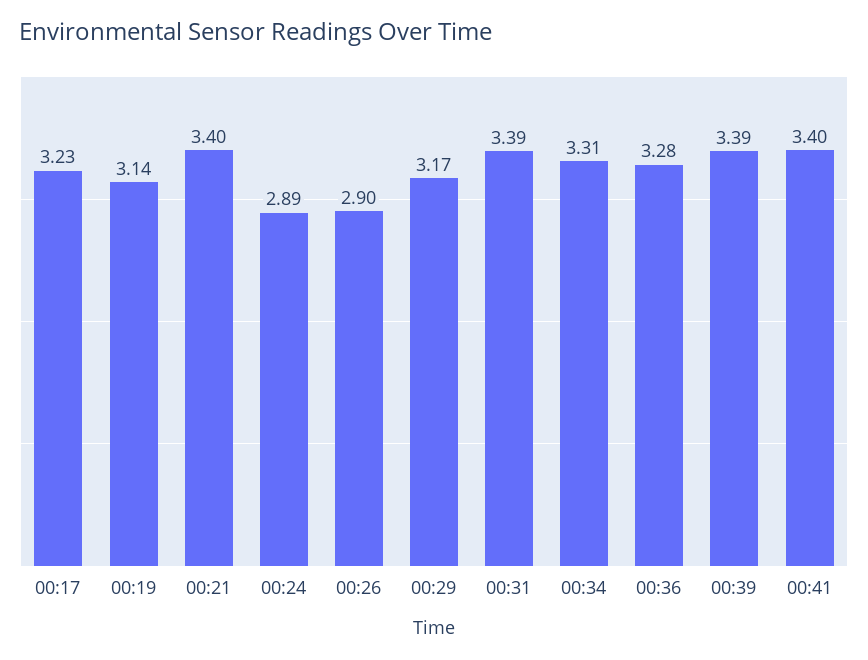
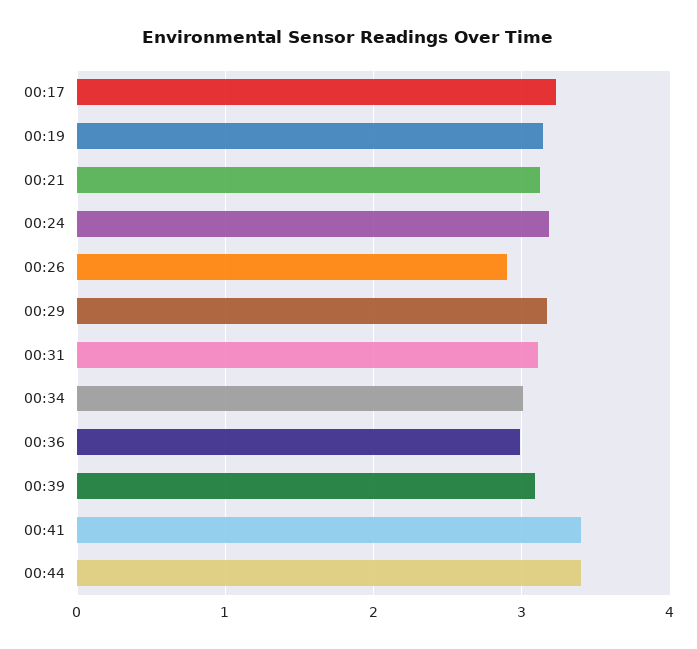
00:21: 3.4 -> 3.1
00:24: 2.89 -> 3.2
00:31: 3.39 -> 3.1
00:34: 3.31 -> 3
00:36: 3.28 -> 3
00:39: 3.39 -> 3.1
00:44: none -> 3.4

